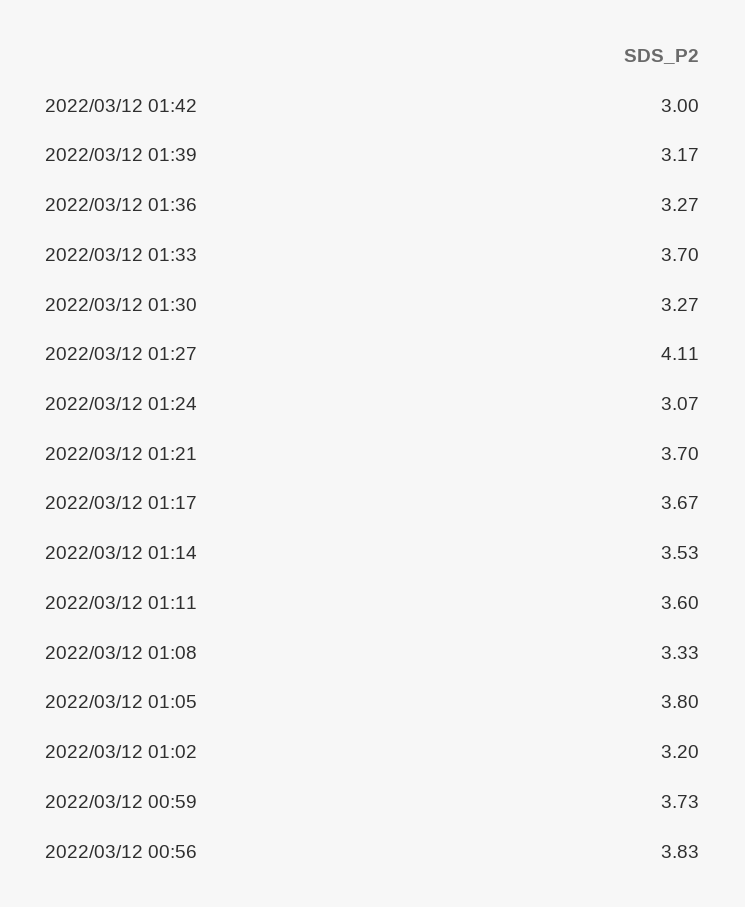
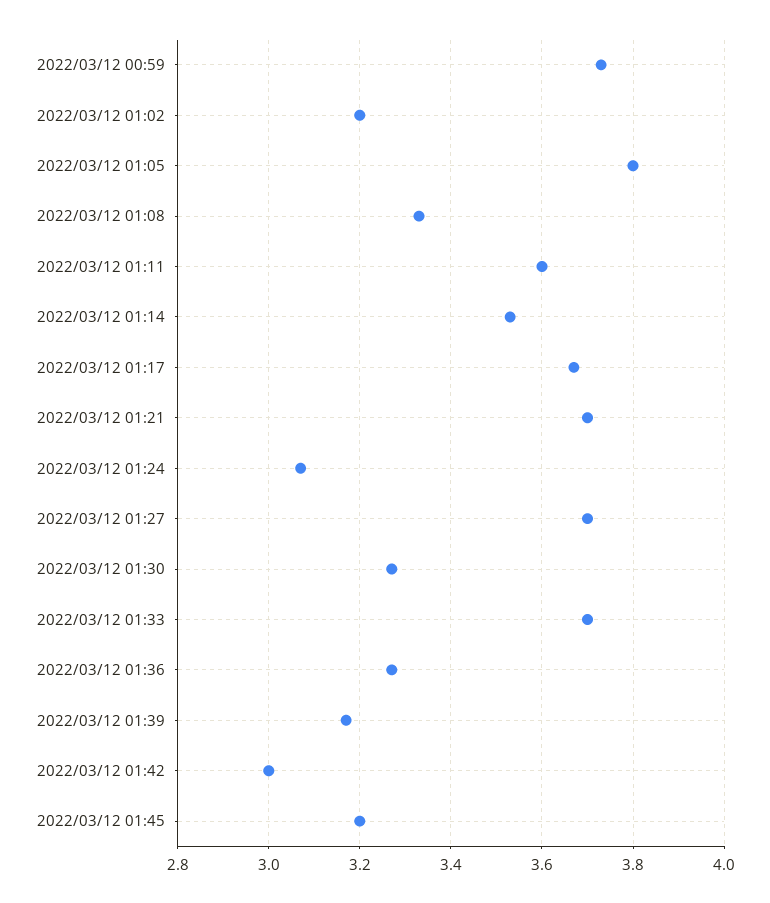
2022/03/12 01:27: 4.11 -> 3.7
2022/03/12 00:56: 3.83 -> none
2022/03/12 01:45: none -> 3.2

